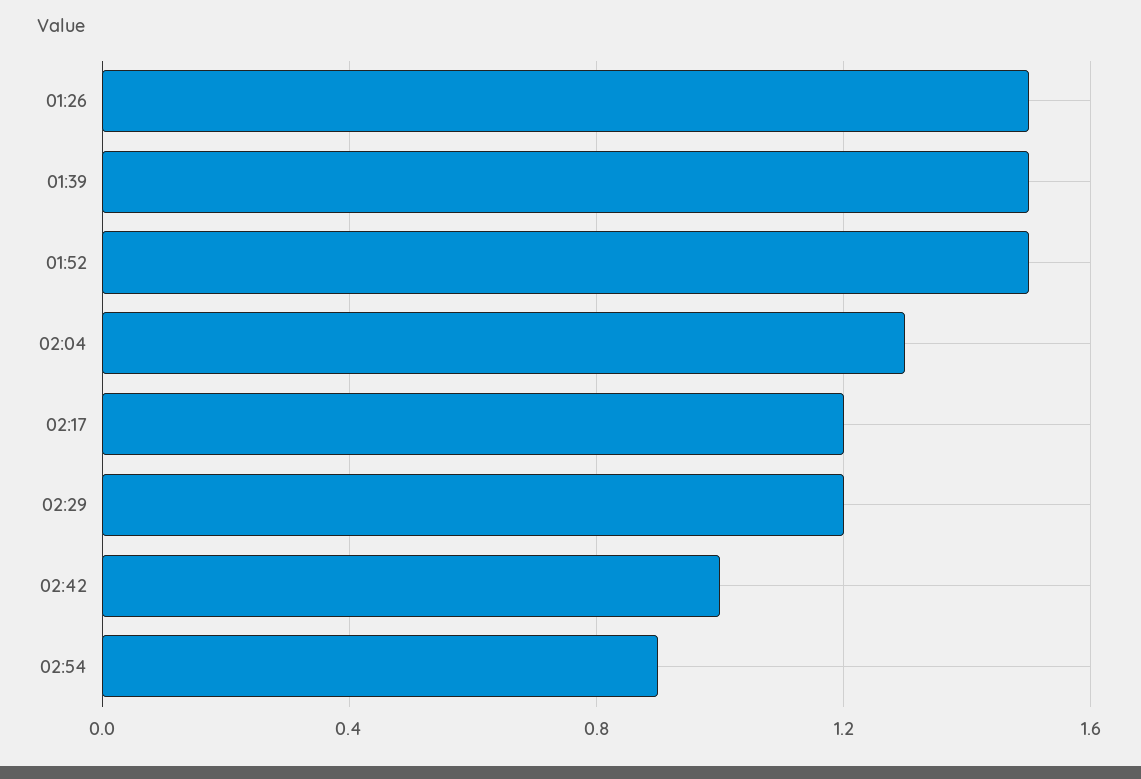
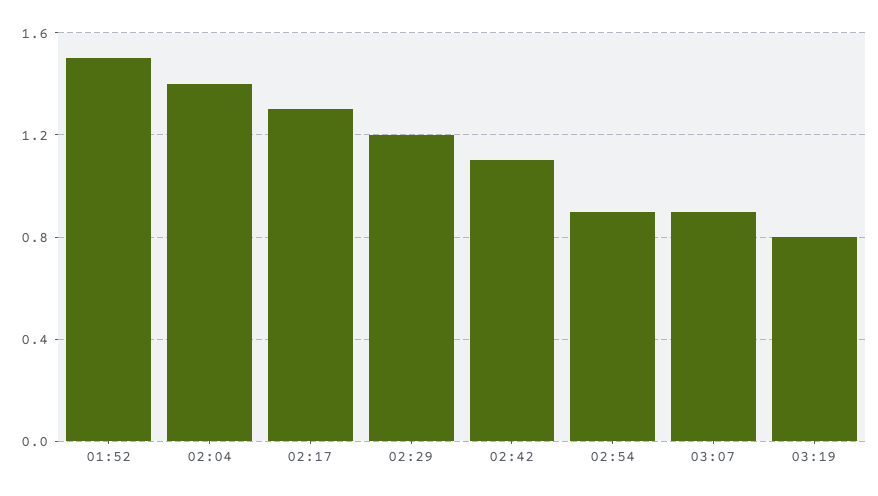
01:26: 1.5 -> none
01:39: 1.5 -> none
02:04: 1.3 -> 1.4
02:17: 1.2 -> 1.3
02:42: 1 -> 1.1
03:07: none -> 0.9
03:19: none -> 0.8

